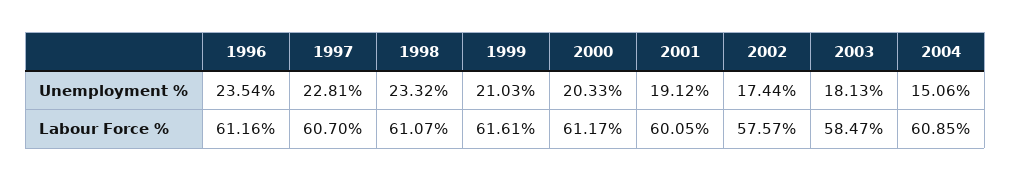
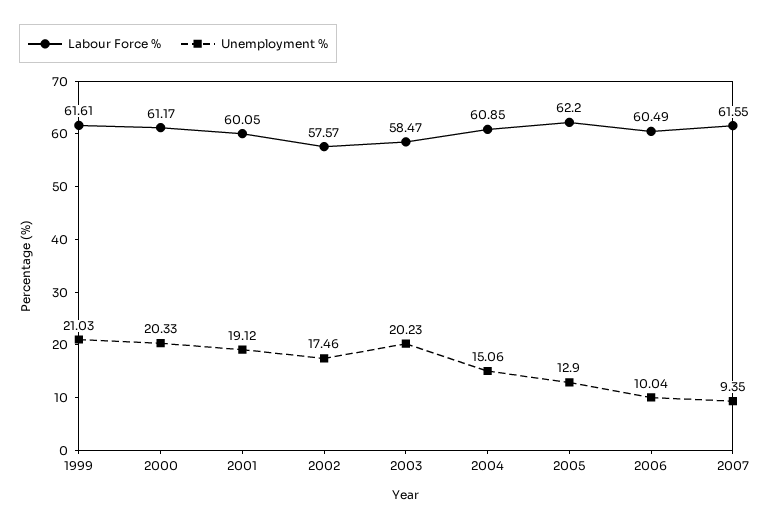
Unemployment %, 1996: 23.54 -> none
Unemployment %, 1997: 22.81 -> none
Unemployment %, 1998: 23.32 -> none
Unemployment %, 2002: 17.44 -> 17.46
Unemployment %, 2003: 18.13 -> 20.23
Labour Force %, 1996: 61.16 -> none
Labour Force %, 1997: 60.7 -> none
Labour Force %, 1998: 61.07 -> none
Labour Force %, 2005: none -> 62.2
Unemployment %, 2005: none -> 12.9
Labour Force %, 2006: none -> 60.49
Unemployment %, 2006: none -> 10.04
Labour Force %, 2007: none -> 61.55
Unemployment %, 2007: none -> 9.35

